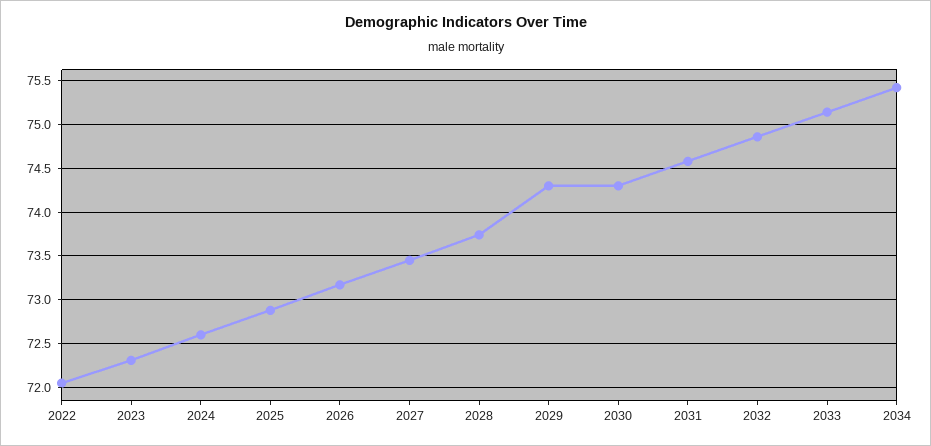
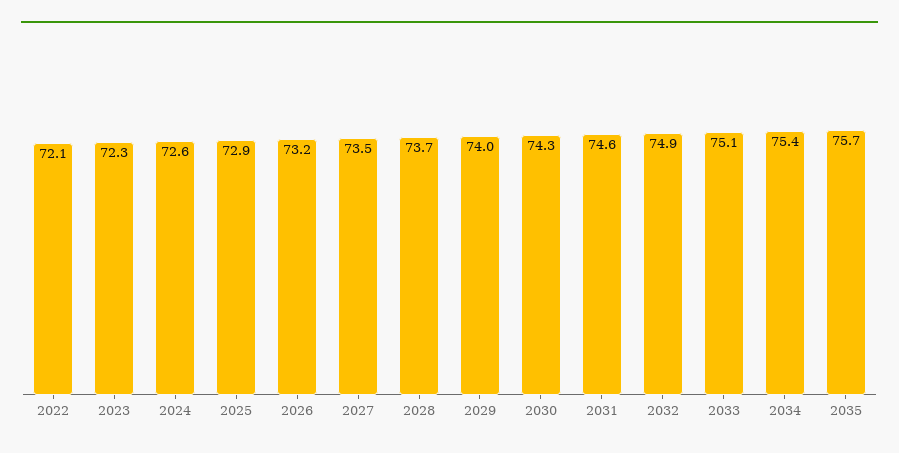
2029: 74.3 -> 74
2035: none -> 75.7

